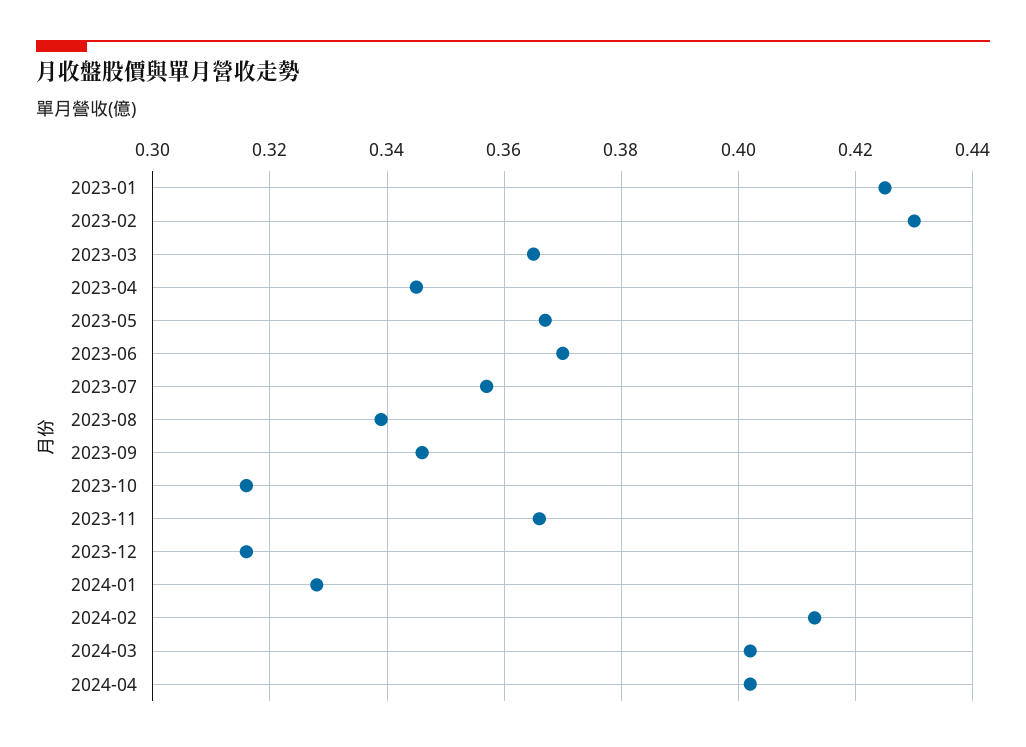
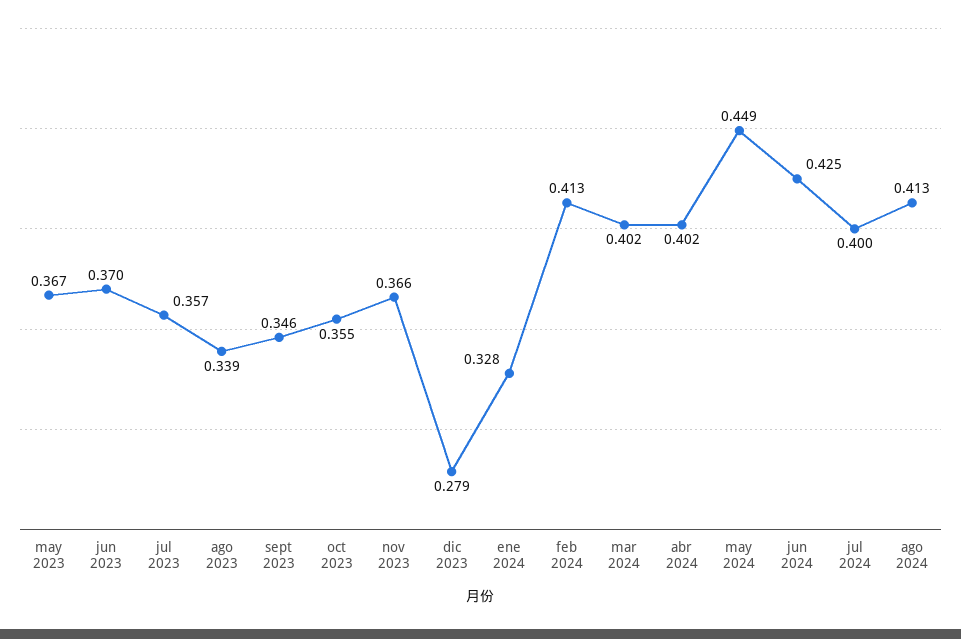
2023-01: 0.425 -> none
2023-02: 0.43 -> none
2023-03: 0.365 -> none
2023-04: 0.345 -> none
2023-10: 0.315 -> 0.355
2023-12: 0.315 -> 0.279
may 2024: none -> 0.449
jun 2024: none -> 0.425
jul 2024: none -> 0.4
ago 2024: none -> 0.413

